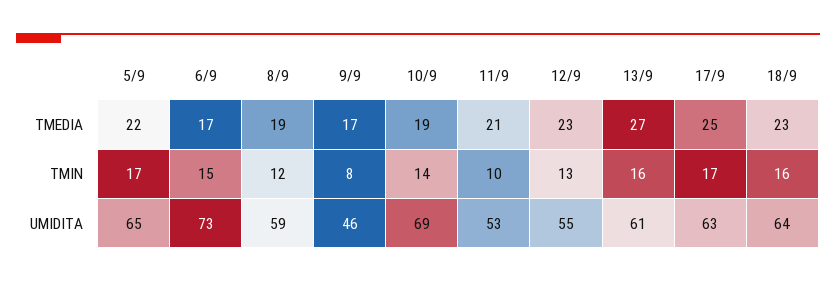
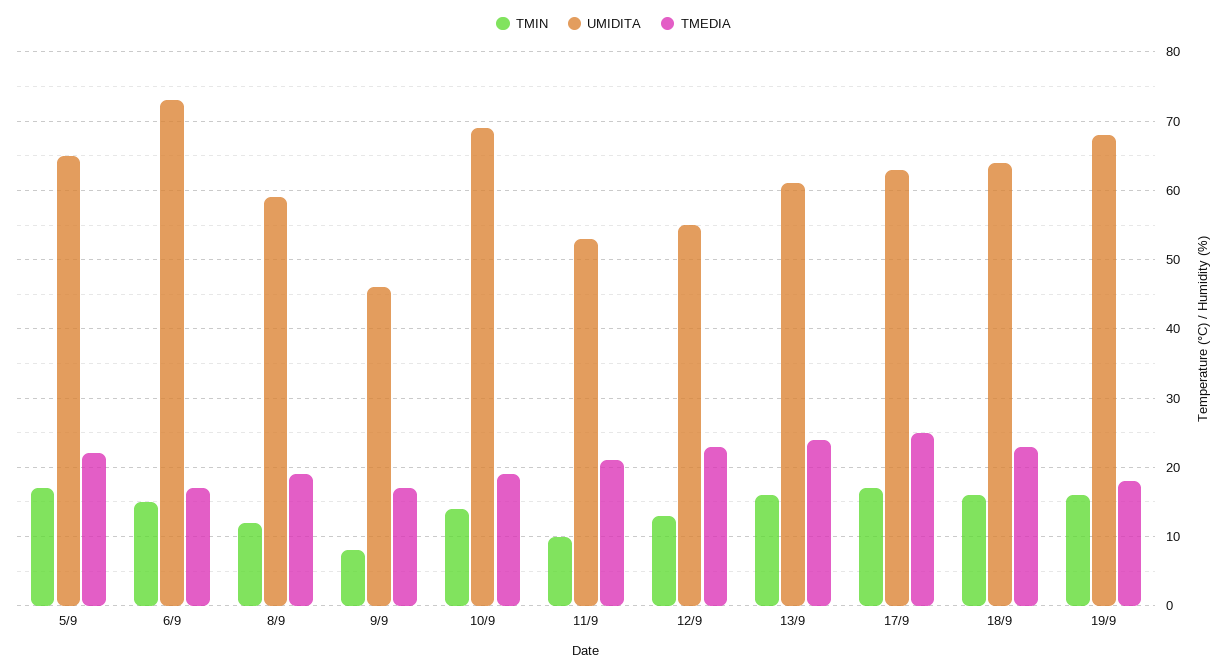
TMEDIA, 13/9: 27 -> 24
TMIN, 19/9: none -> 16
UMIDITA, 19/9: none -> 68
TMEDIA, 19/9: none -> 18

